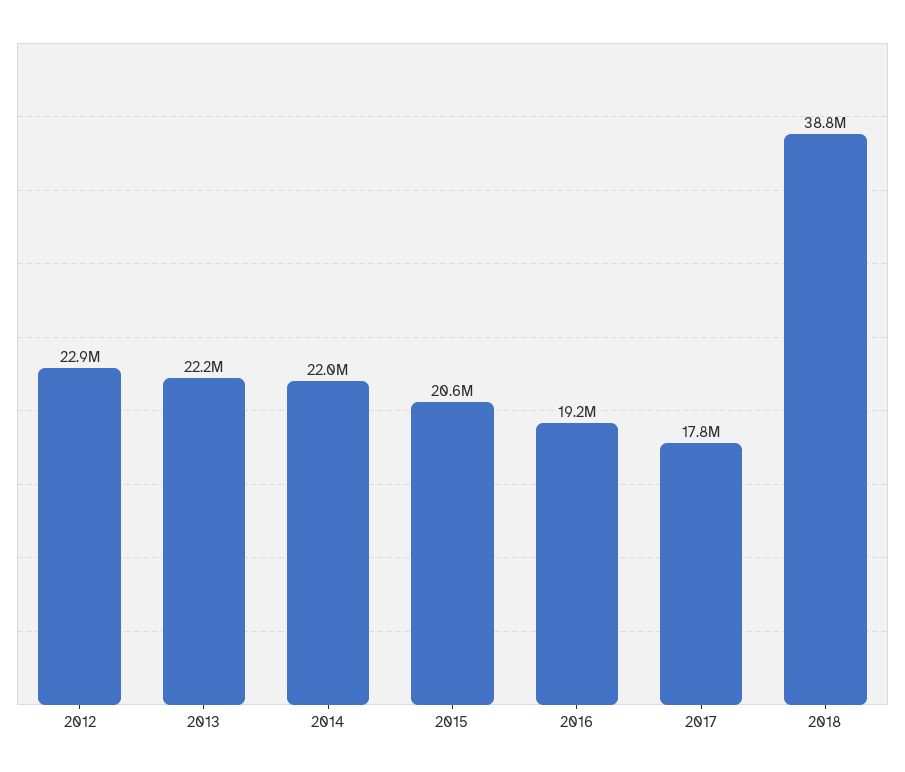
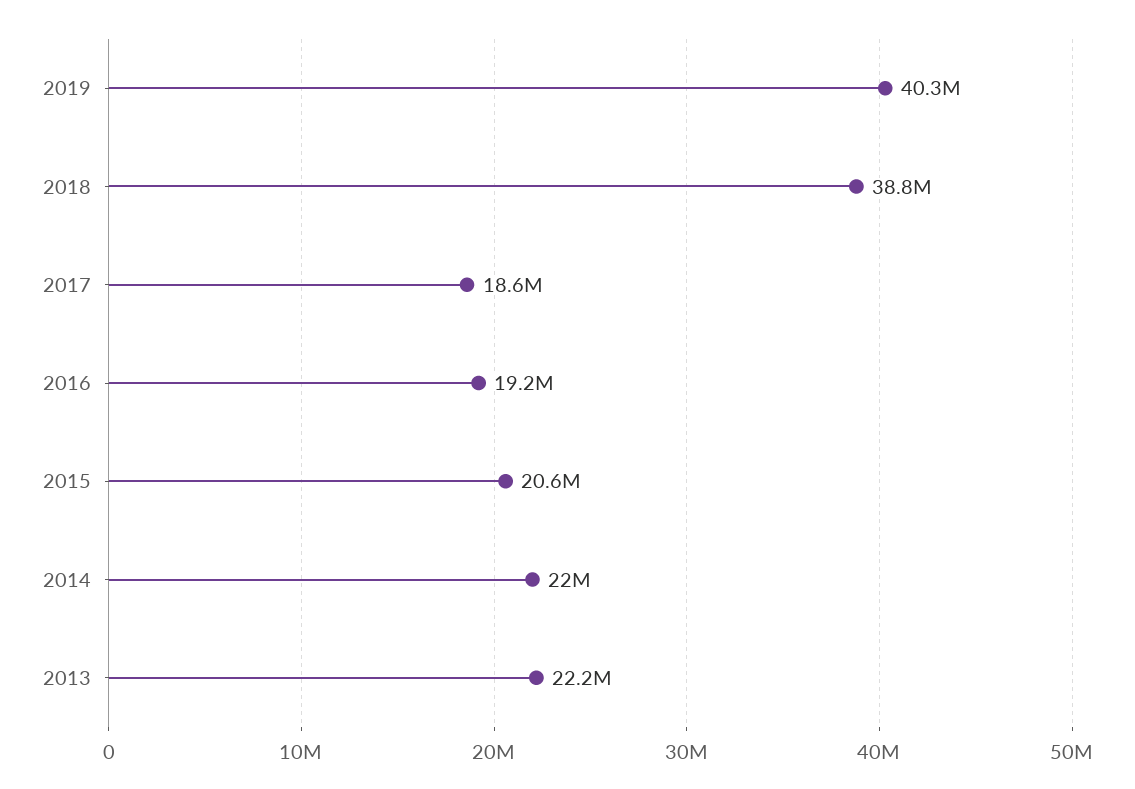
2012: 22900000 -> none
2017: 17800000 -> 18600000
2019: none -> 40300000

